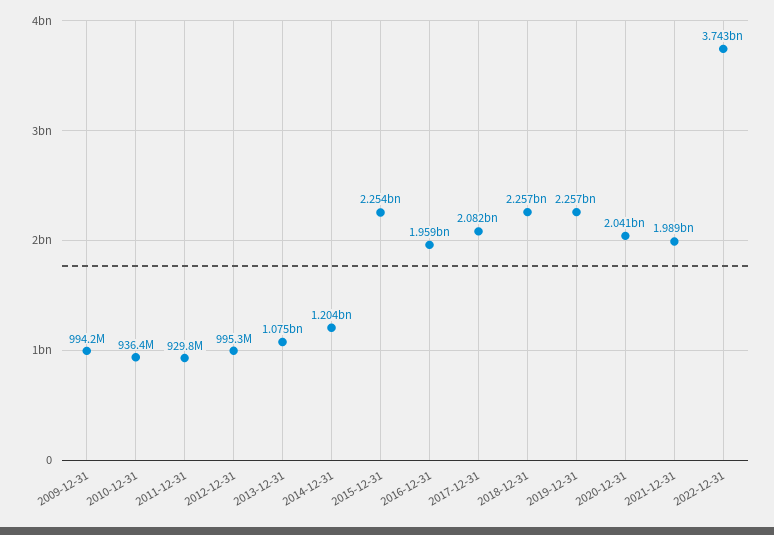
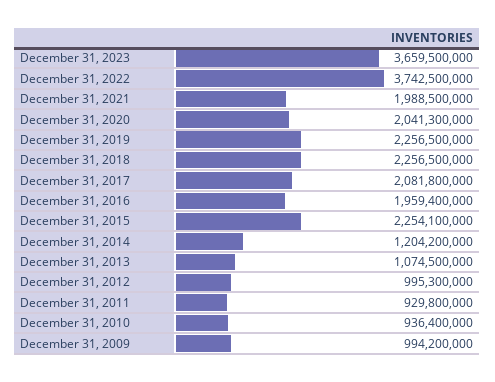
December 31, 2023: none -> 3659500000

